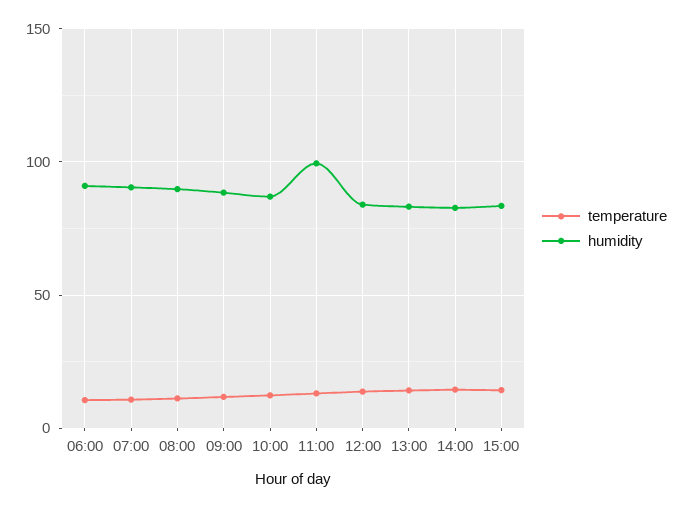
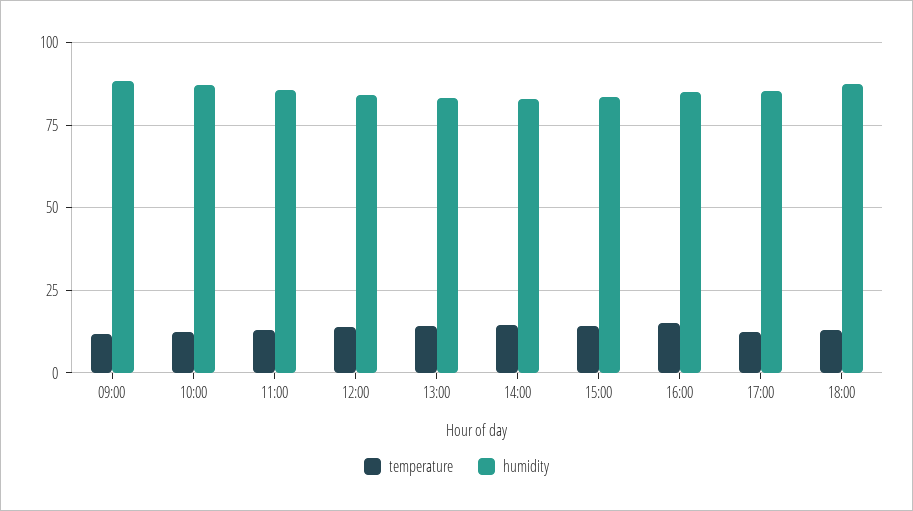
temperature, 06:00: 10 -> none
humidity, 06:00: 90 -> none
temperature, 07:00: 10 -> none
humidity, 07:00: 90 -> none
temperature, 08:00: 10 -> none
humidity, 08:00: 90 -> none
humidity, 11:00: 100 -> 85
temperature, 16:00: none -> 15
humidity, 16:00: none -> 85
temperature, 17:00: none -> 12.5
humidity, 17:00: none -> 85
temperature, 18:00: none -> 12.5
humidity, 18:00: none -> 87.5

